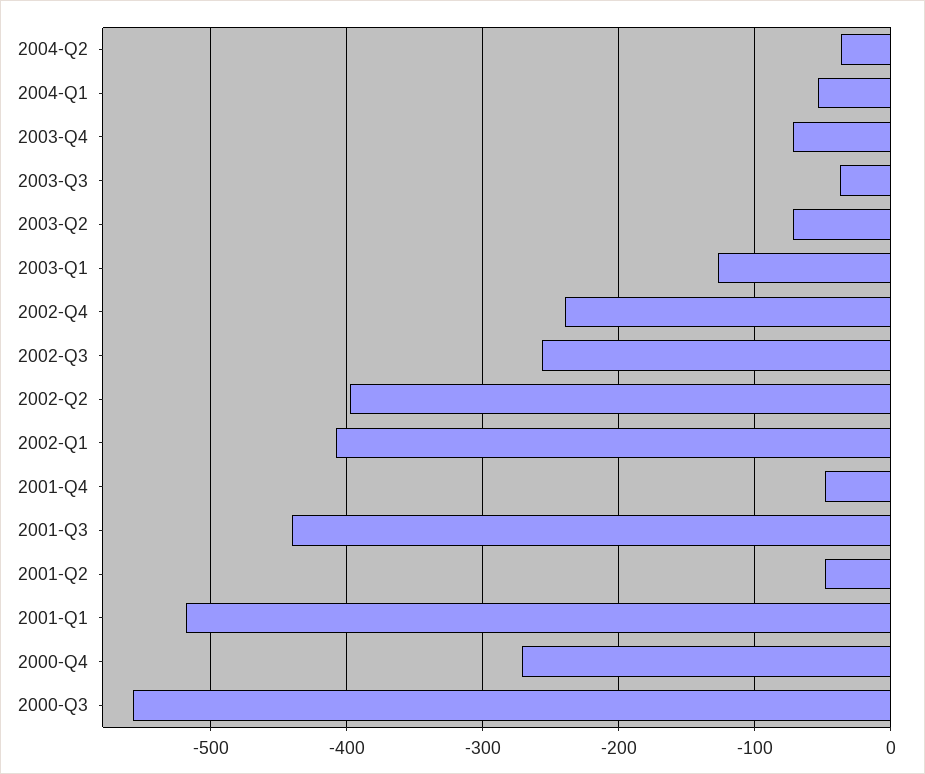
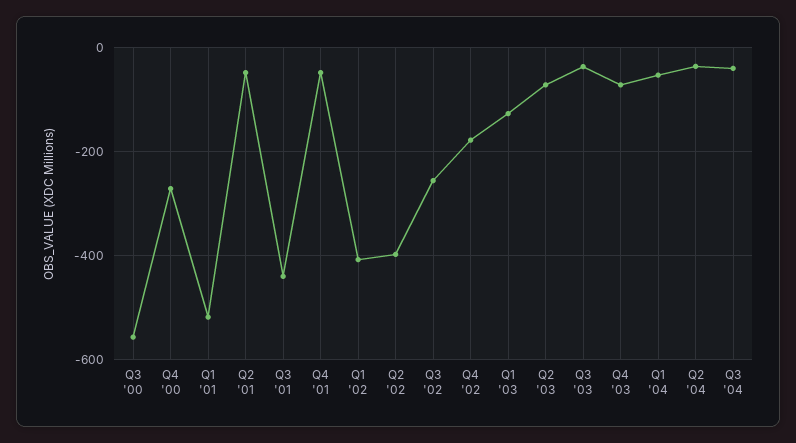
2002-Q4: -240 -> -180
Q3 '04: none -> -40

